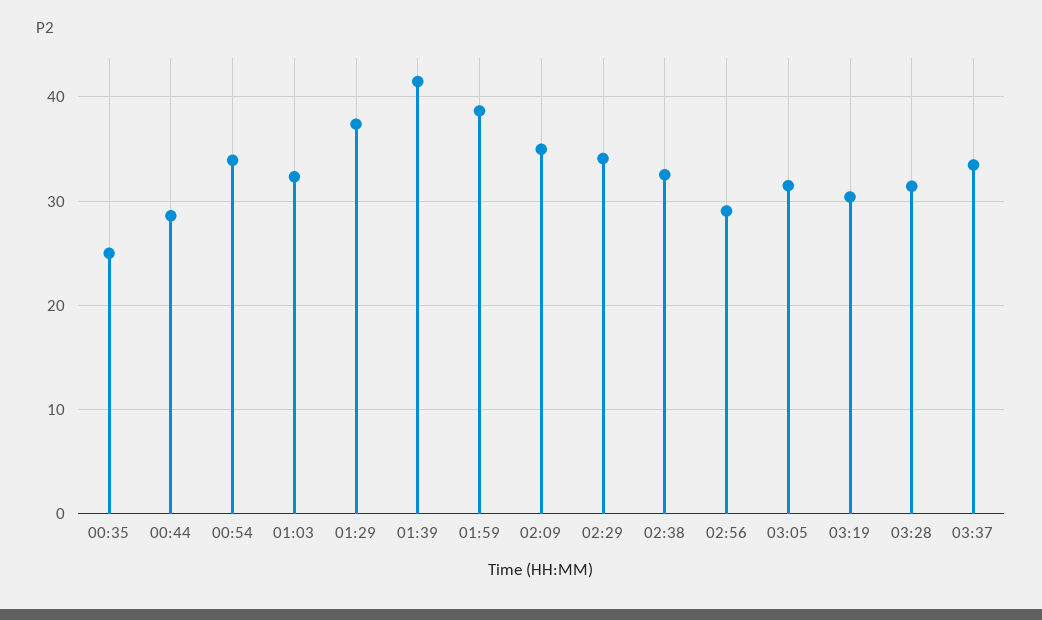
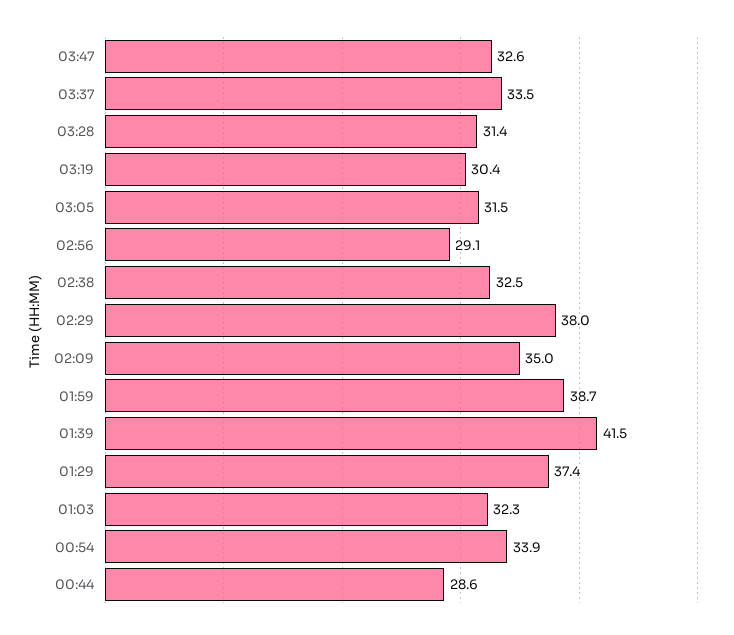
00:35: 25 -> none
02:29: 34 -> 38
03:47: none -> 32.6

